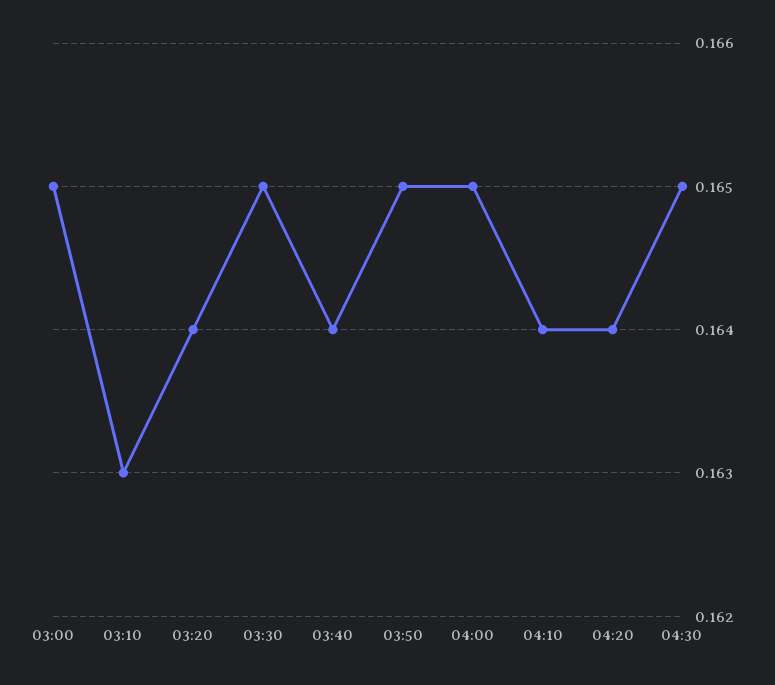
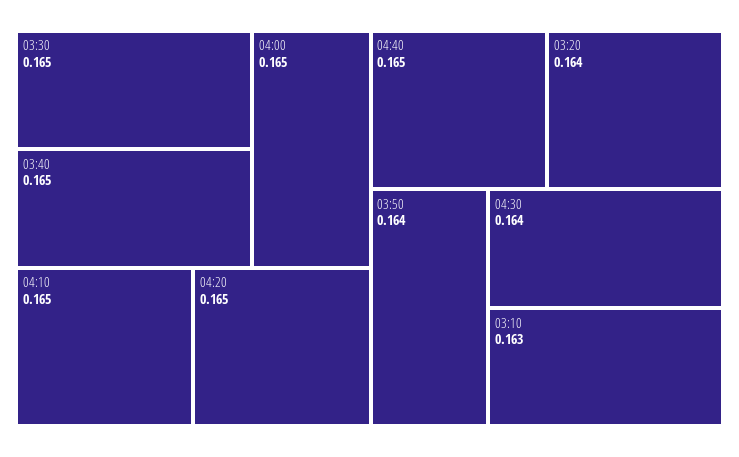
03:00: 0.165 -> none
03:40: 0.164 -> 0.165
03:50: 0.165 -> 0.164
04:10: 0.164 -> 0.165
04:20: 0.164 -> 0.165
04:30: 0.165 -> 0.164
04:40: none -> 0.165

